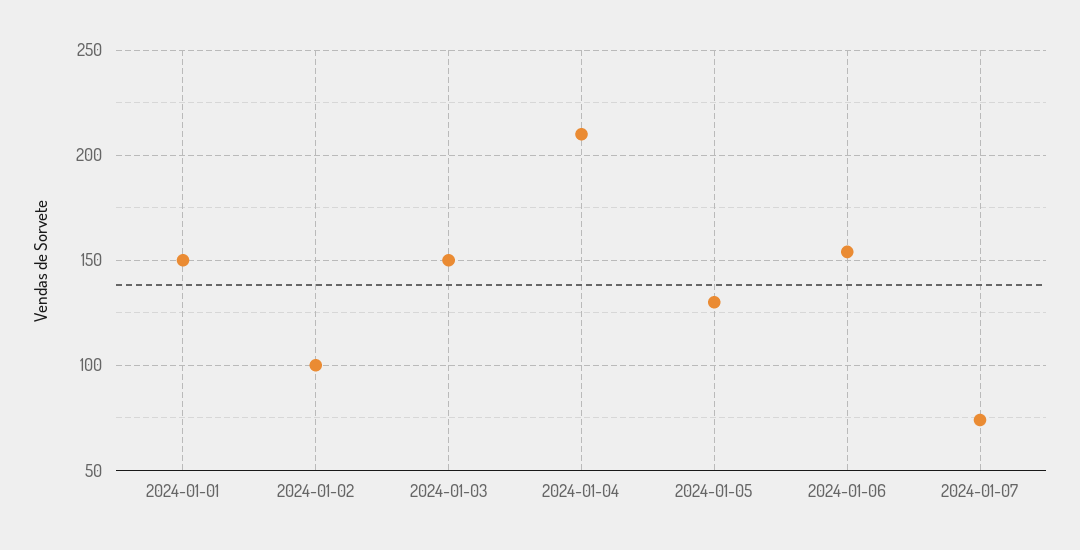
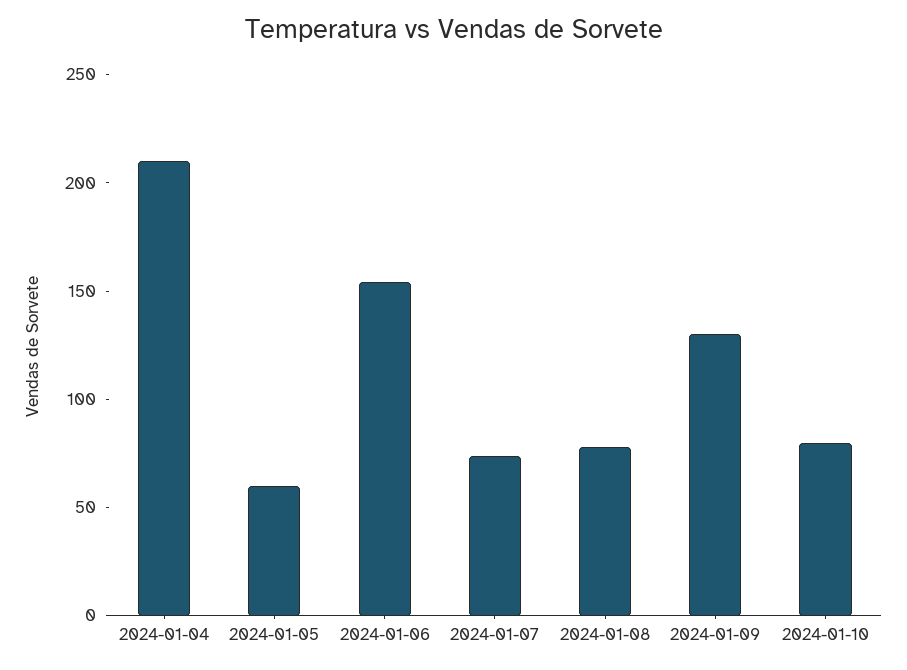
2024-01-01: 150 -> none
2024-01-02: 100 -> none
2024-01-03: 150 -> none
2024-01-05: 130 -> 60
2024-01-08: none -> 80
2024-01-09: none -> 130
2024-01-10: none -> 80

